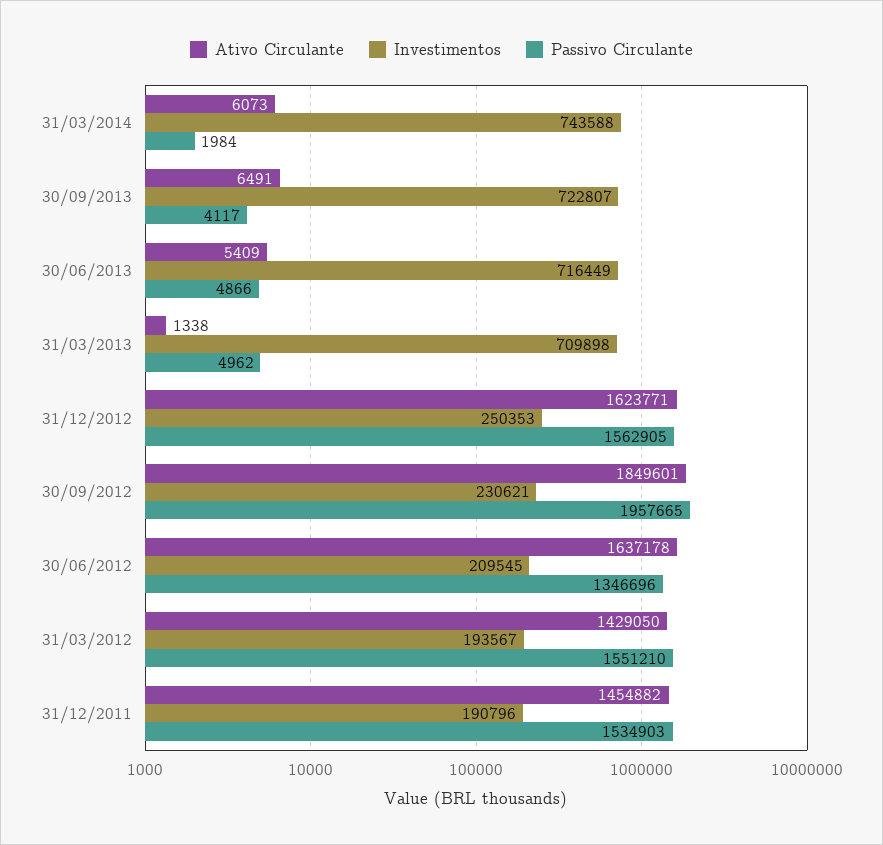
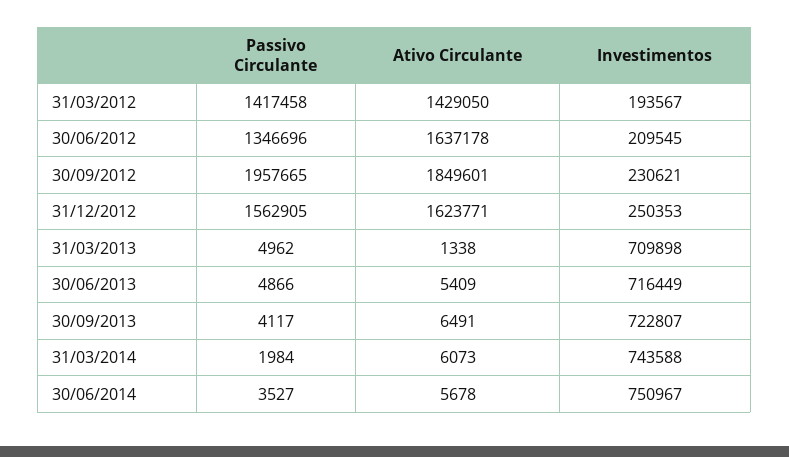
Passivo Circulante, 31/03/2012: 1551210 -> 1417458
Ativo Circulante, 31/12/2011: 1454882 -> none
Investimentos, 31/12/2011: 190796 -> none
Passivo Circulante, 31/12/2011: 1534903 -> none
Passivo Circulante, 30/06/2014: none -> 3527
Ativo Circulante, 30/06/2014: none -> 5678
Investimentos, 30/06/2014: none -> 750967

